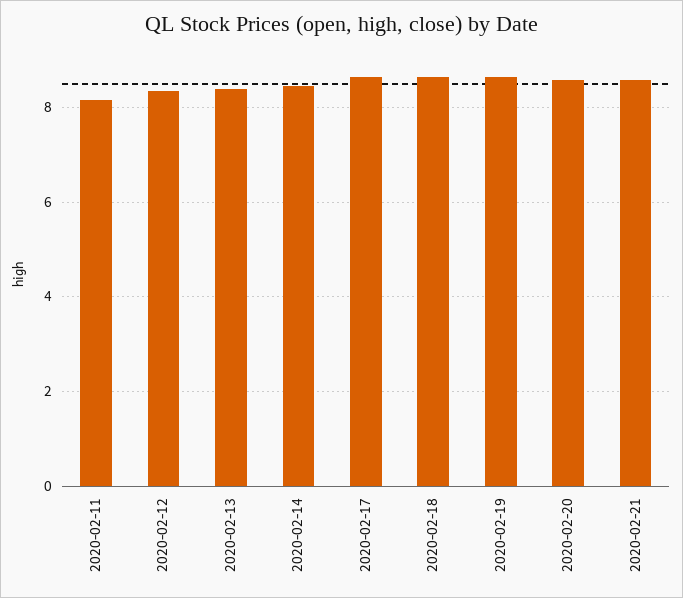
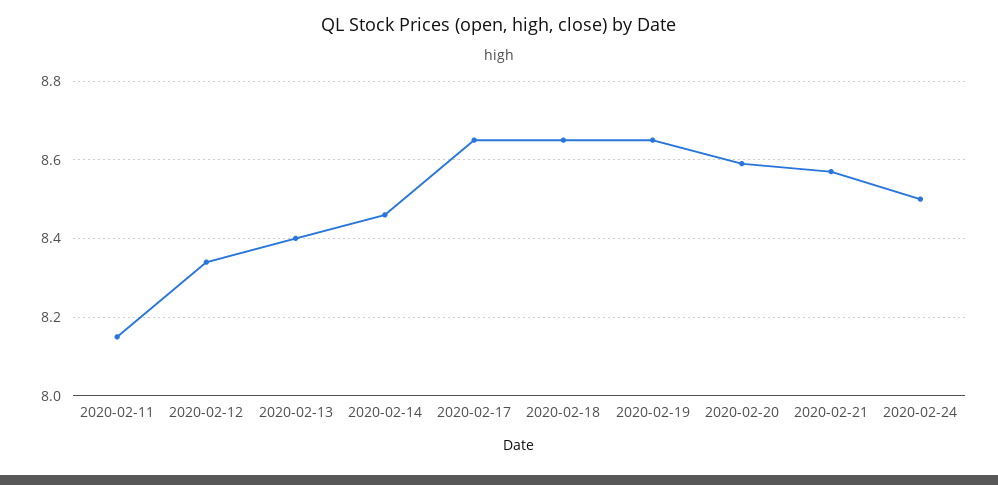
2020-02-24: none -> 8.5

